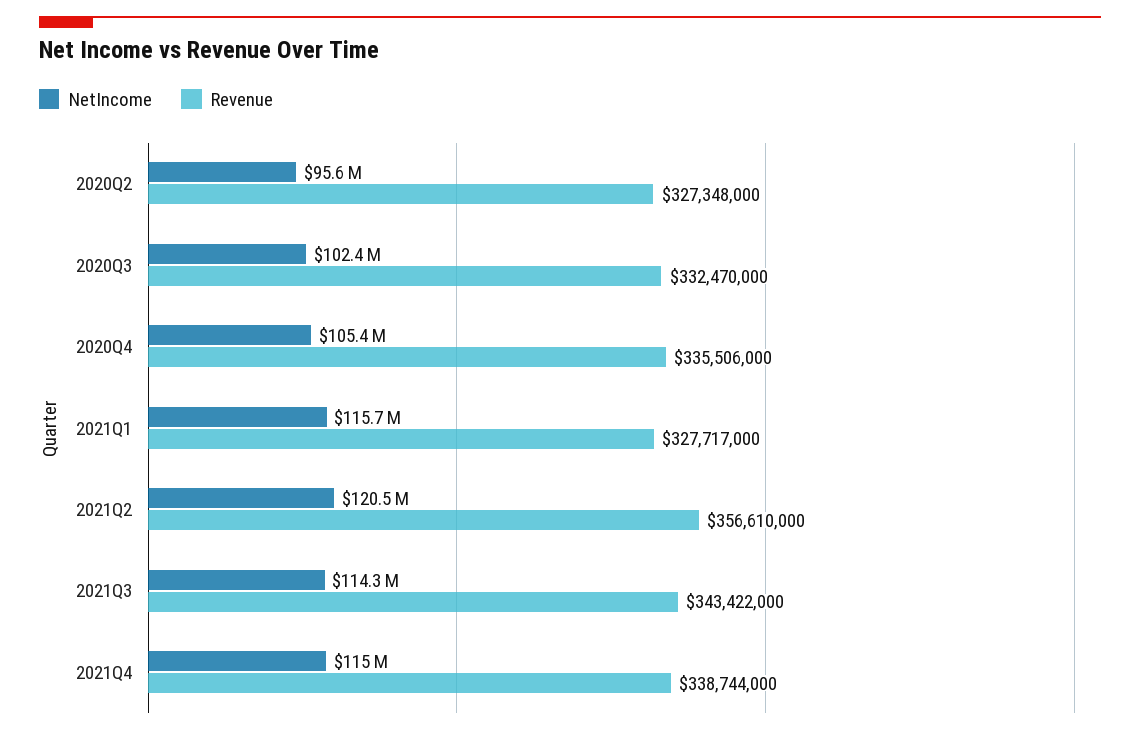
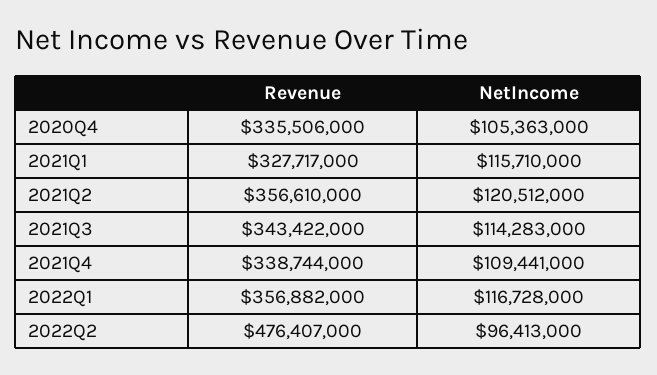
NetIncome, 2020Q2: 95600000 -> none
Revenue, 2020Q2: 327348000 -> none
NetIncome, 2020Q3: 102400000 -> none
Revenue, 2020Q3: 332470000 -> none
NetIncome, 2021Q4: 115000000 -> 109441000
Revenue, 2022Q1: none -> 356882000
NetIncome, 2022Q1: none -> 116728000
Revenue, 2022Q2: none -> 476407000
NetIncome, 2022Q2: none -> 96413000

